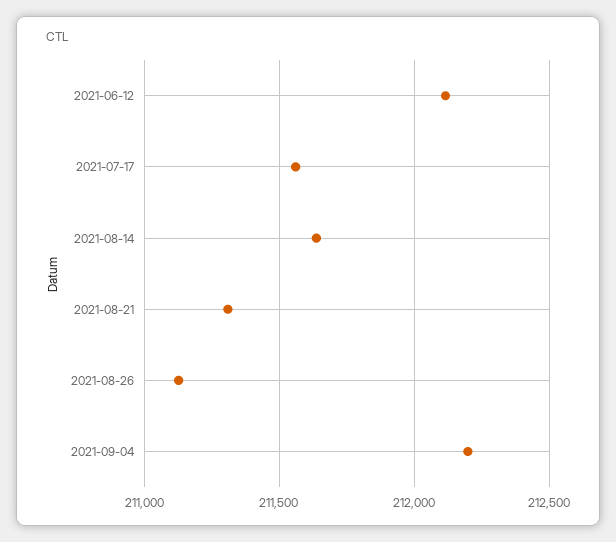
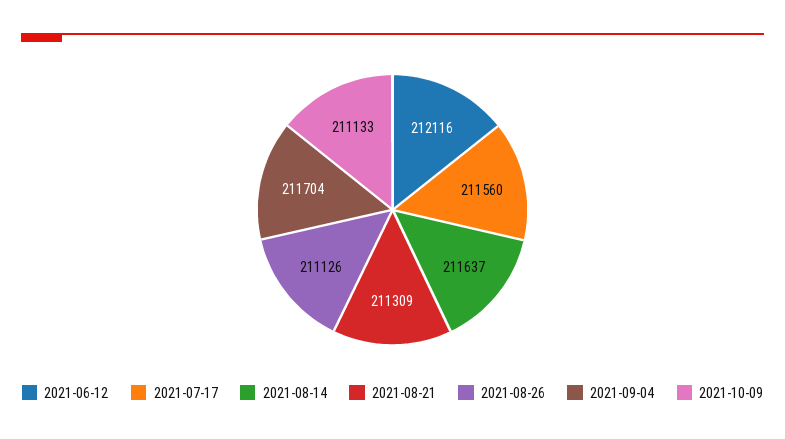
2021-09-04: 212200 -> 211704
2021-10-09: none -> 211133

